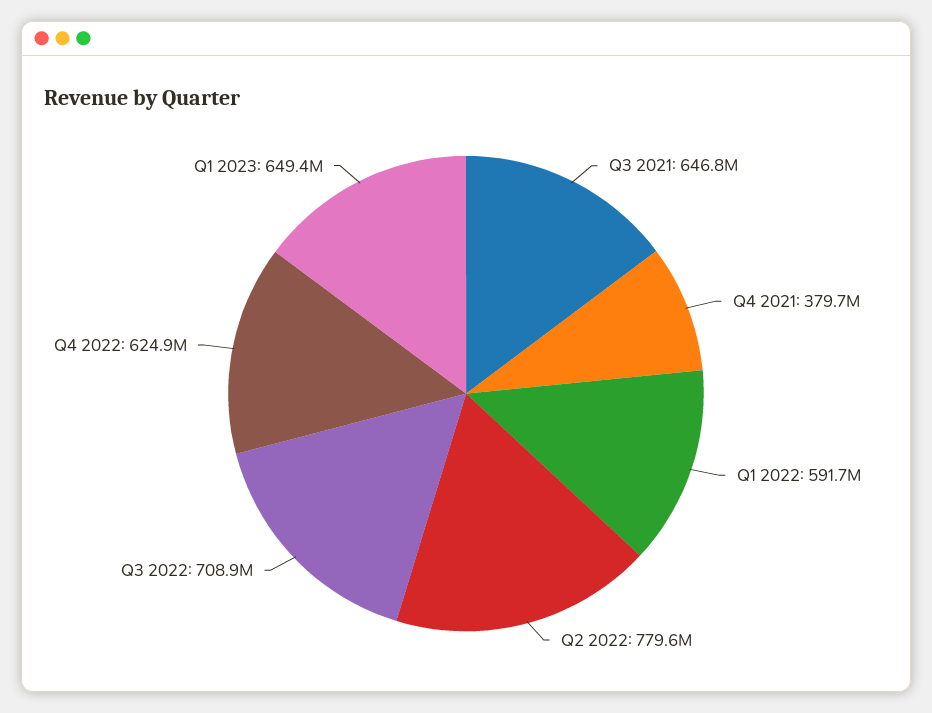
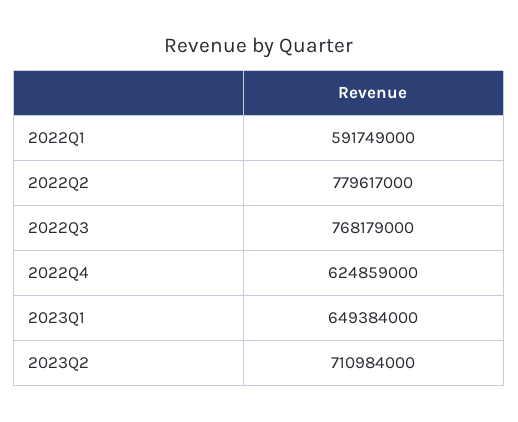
Q3 2021: 646800000 -> none
Q4 2021: 379700000 -> none
Q3 2022: 708900000 -> 768179000
2023Q2: none -> 710984000

